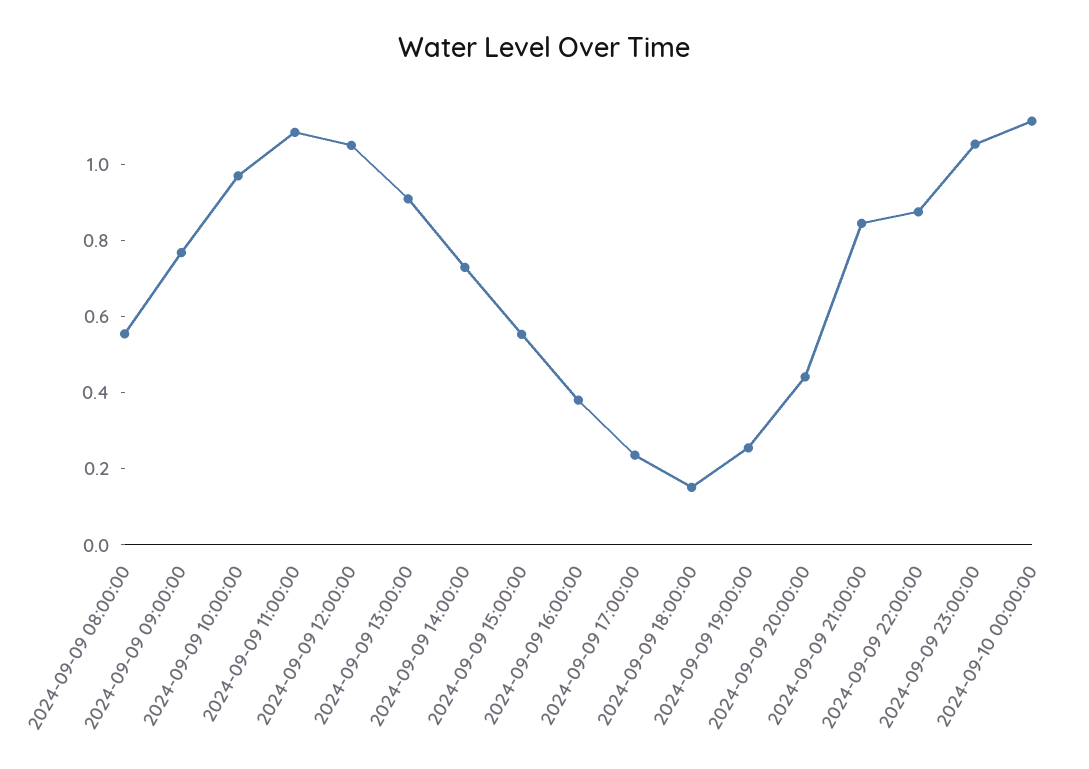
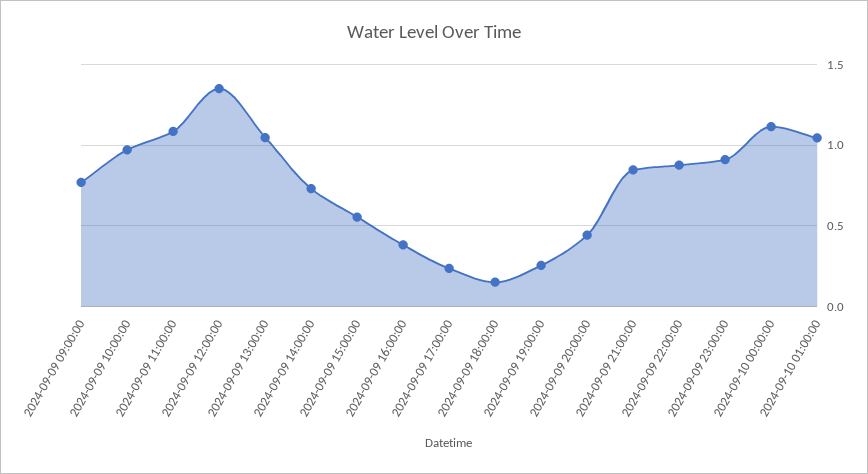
2024-09-09 08:00:00: 0.55 -> none
2024-09-09 12:00:00: 1.05 -> 1.35
2024-09-09 13:00:00: 0.9 -> 1.05
2024-09-09 23:00:00: 1.05 -> 0.9
2024-09-10 01:00:00: none -> 1.05

